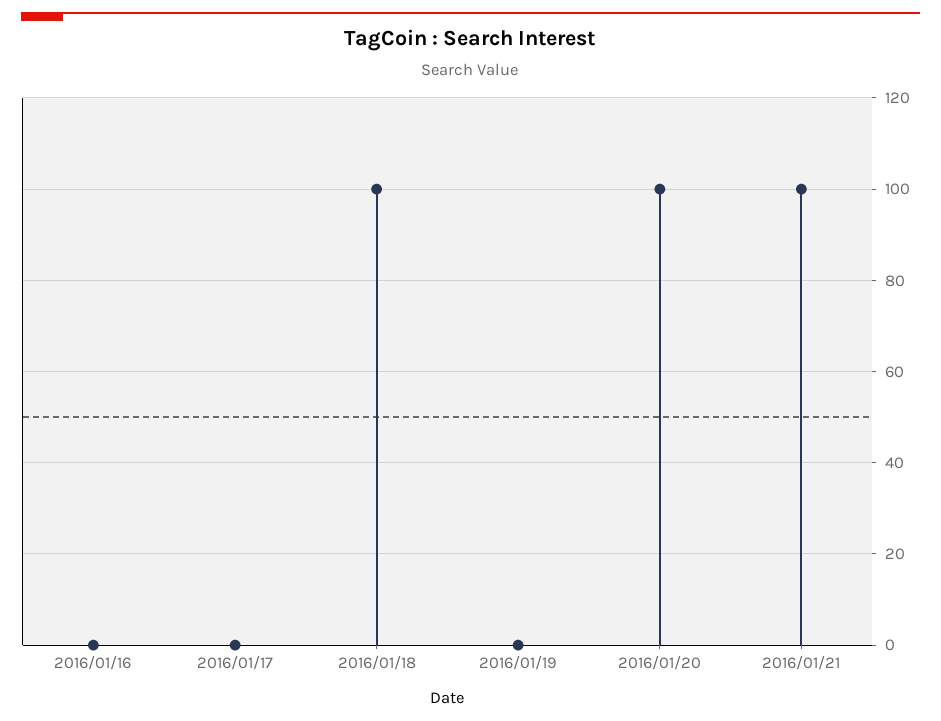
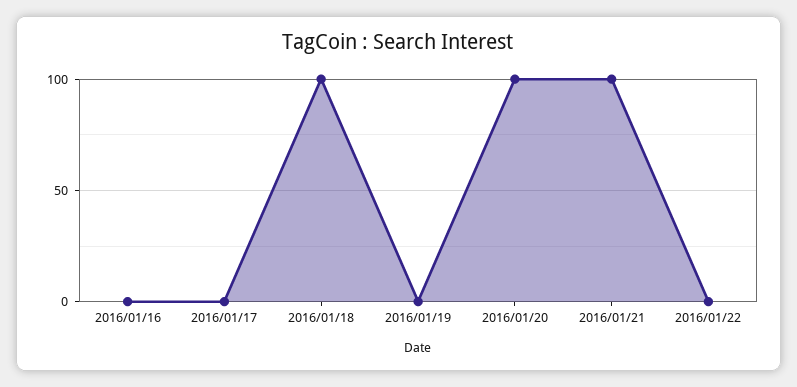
2016/01/22: none -> 0

